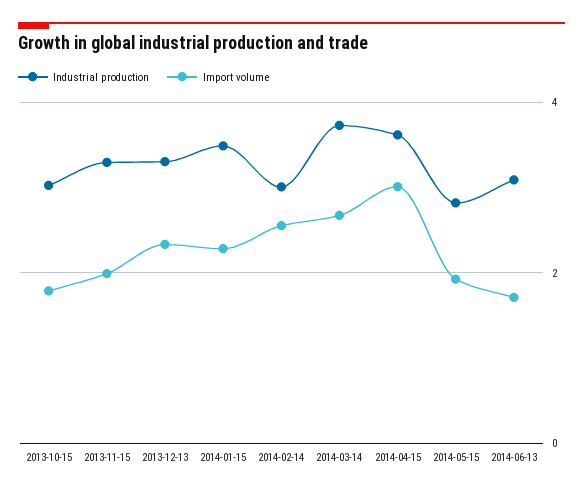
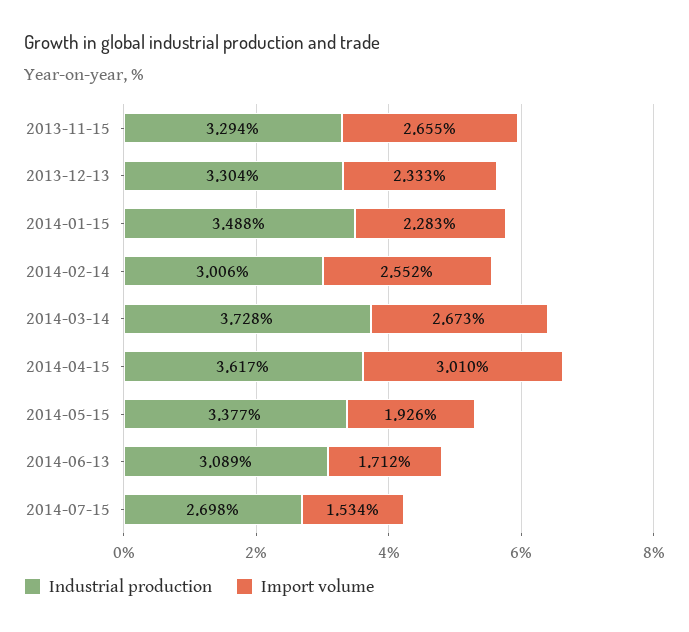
Industrial production, 2013-10-15: 3 -> none
Import volume, 2013-10-15: 1.8 -> none
Import volume, 2013-11-15: 2 -> 2.655
Industrial production, 2014-05-15: 2.8 -> 3.377
Industrial production, 2014-07-15: none -> 2.698
Import volume, 2014-07-15: none -> 1.534

